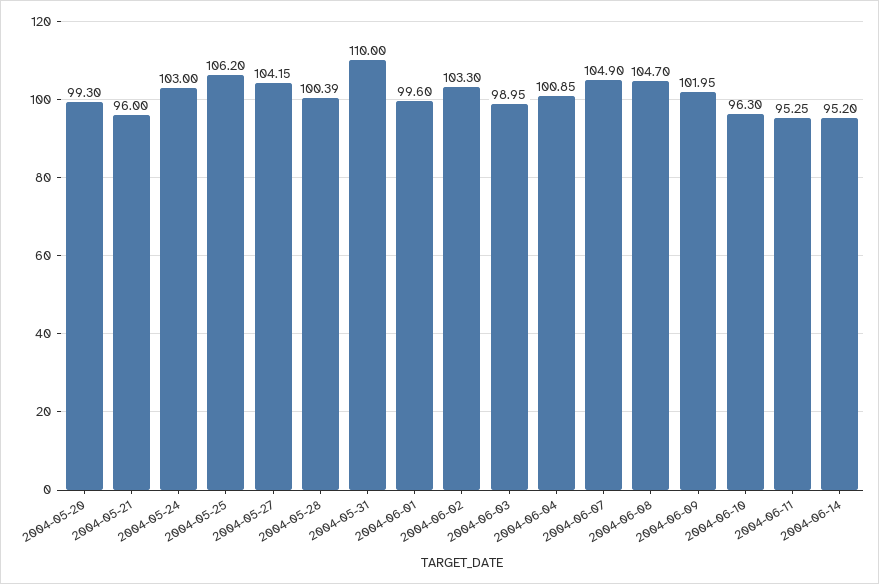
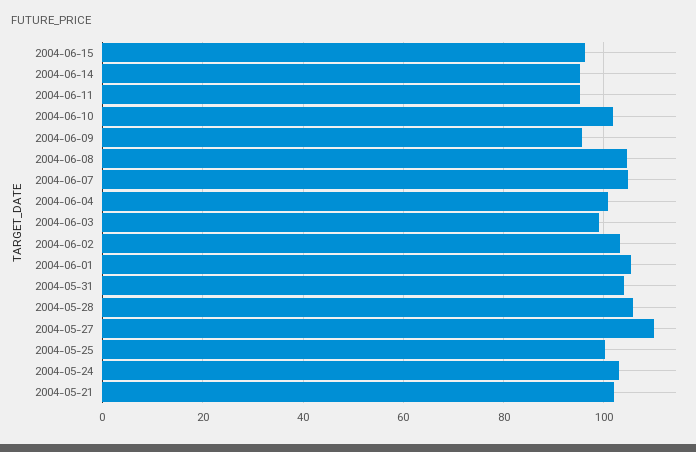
2004-05-20: 99.3 -> none
2004-05-21: 96 -> 102
2004-05-25: 106.2 -> 100
2004-05-27: 104.15 -> 110
2004-05-28: 100.39 -> 106
2004-05-31: 110 -> 104
2004-06-01: 99.6 -> 106
2004-06-09: 101.95 -> 96
2004-06-10: 96.3 -> 102
2004-06-15: none -> 96

